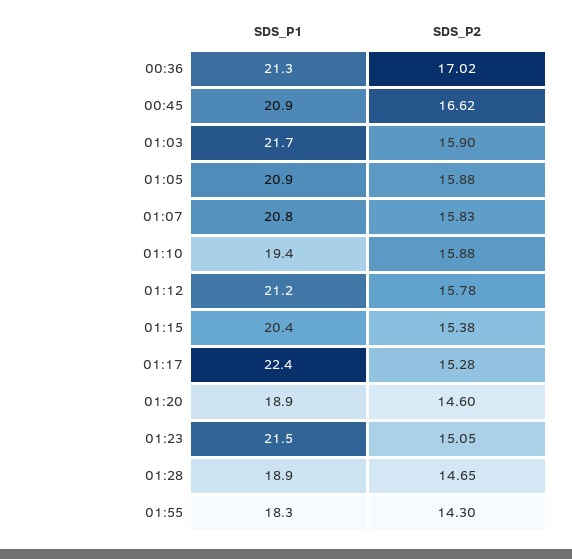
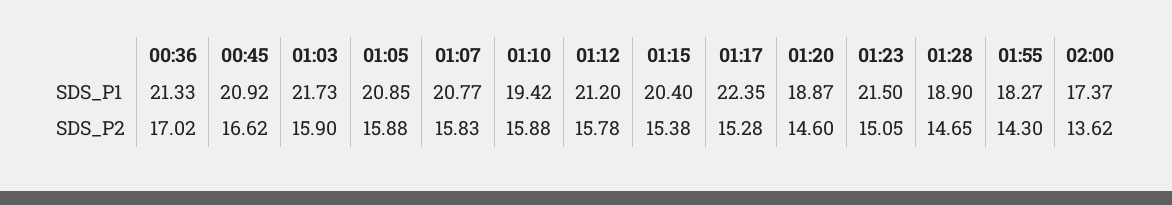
SDS_P1, 02:00: none -> 17.37
SDS_P2, 02:00: none -> 13.62

